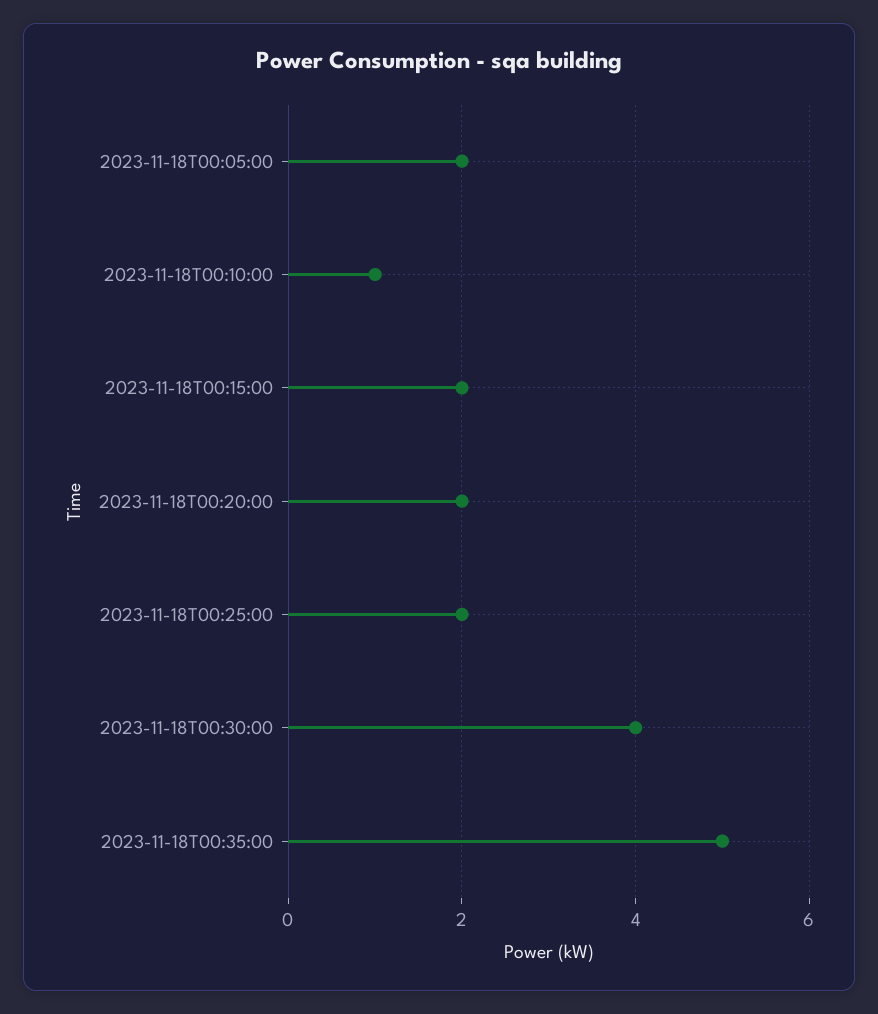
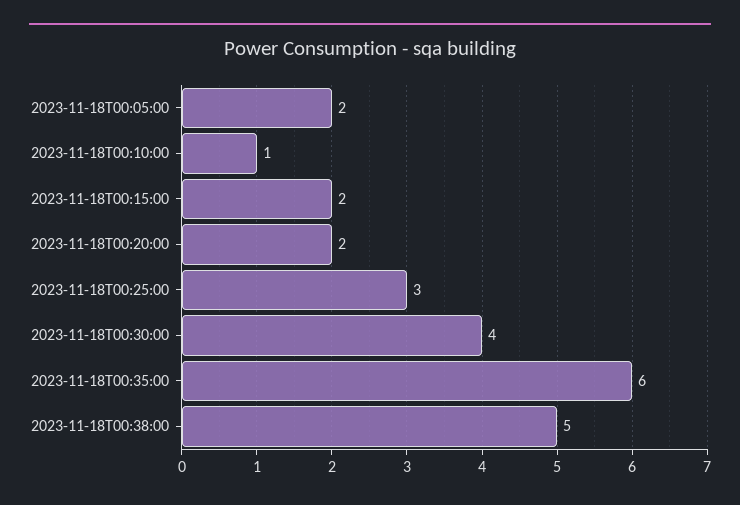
2023-11-18T00:25:00: 2 -> 3
2023-11-18T00:35:00: 5 -> 6
2023-11-18T00:38:00: none -> 5

